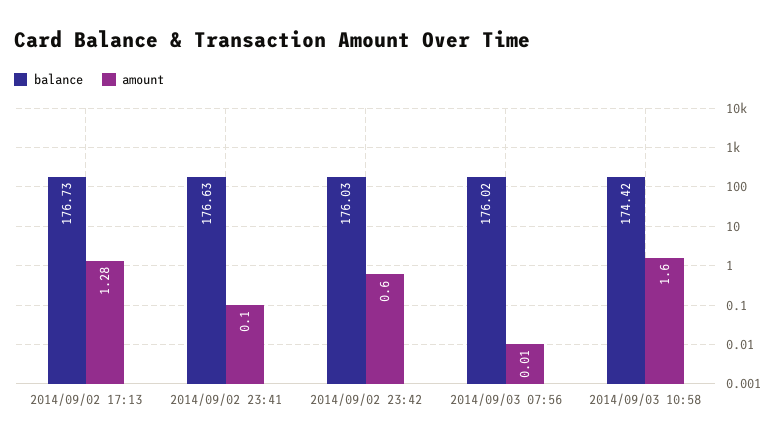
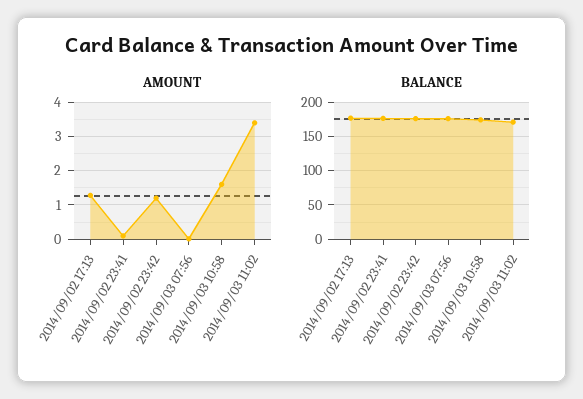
amount, 2014/09/02 23:42: 0.6 -> 1.2
amount, 2014/09/03 11:02: none -> 3.4
balance, 2014/09/03 11:02: none -> 170

